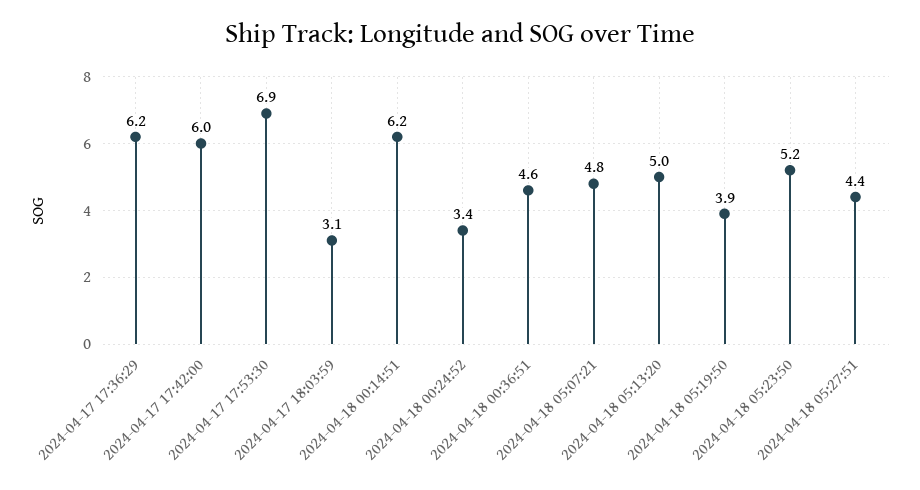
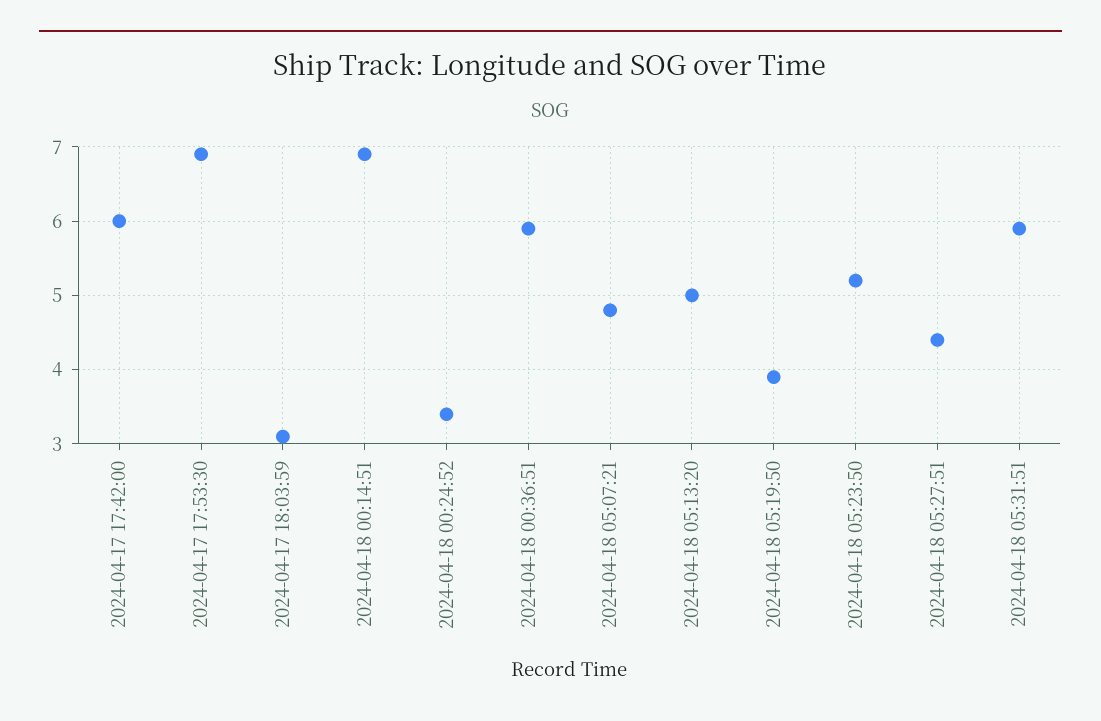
2024-04-17 17:36:29: 6.2 -> none
2024-04-18 00:14:51: 6.2 -> 6.9
2024-04-18 00:36:51: 4.6 -> 5.9
2024-04-18 05:31:51: none -> 5.9

